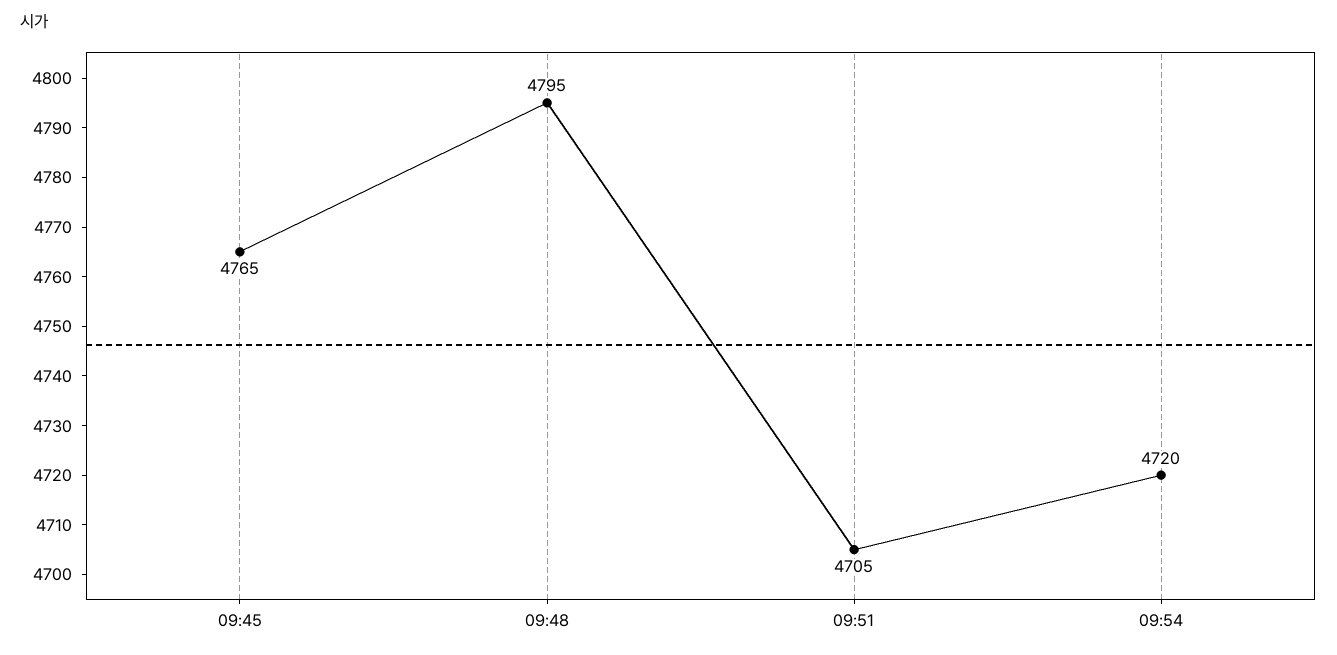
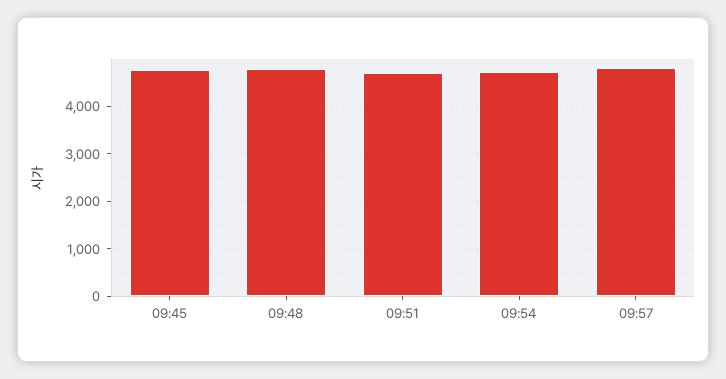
09:57: none -> 4800

